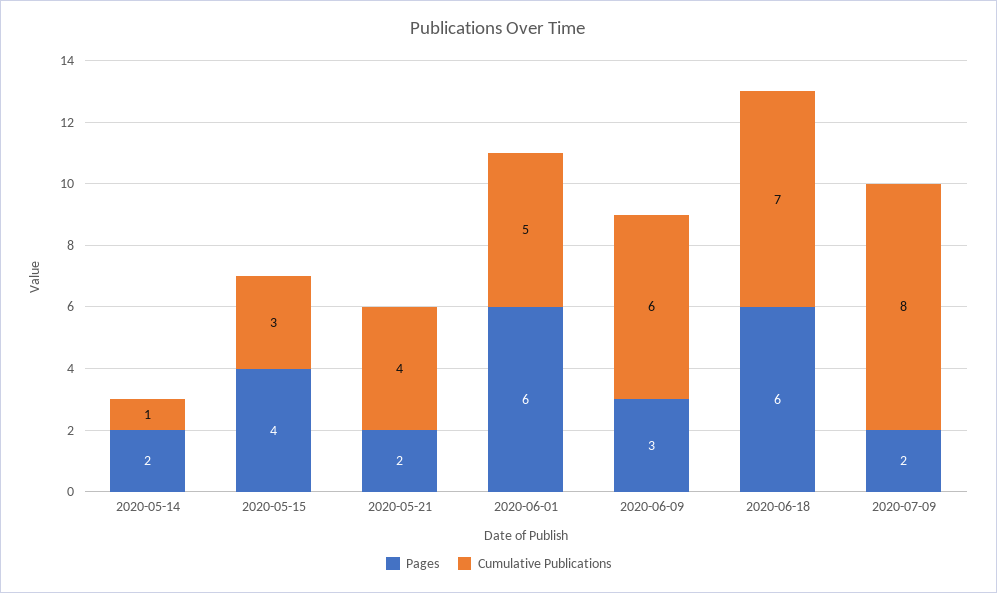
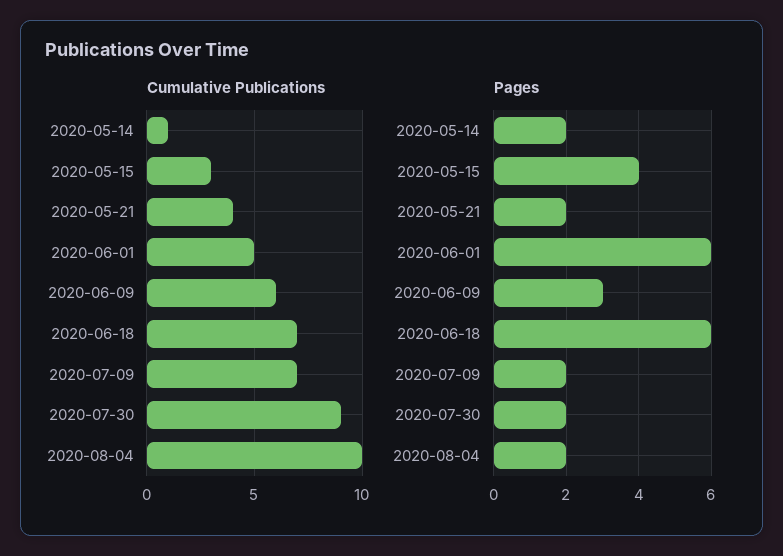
Cumulative Publications, 2020-07-09: 8 -> 7
Cumulative Publications, 2020-07-30: none -> 9
Cumulative Publications, 2020-08-04: none -> 10
Pages, 2020-07-30: none -> 2
Pages, 2020-08-04: none -> 2

